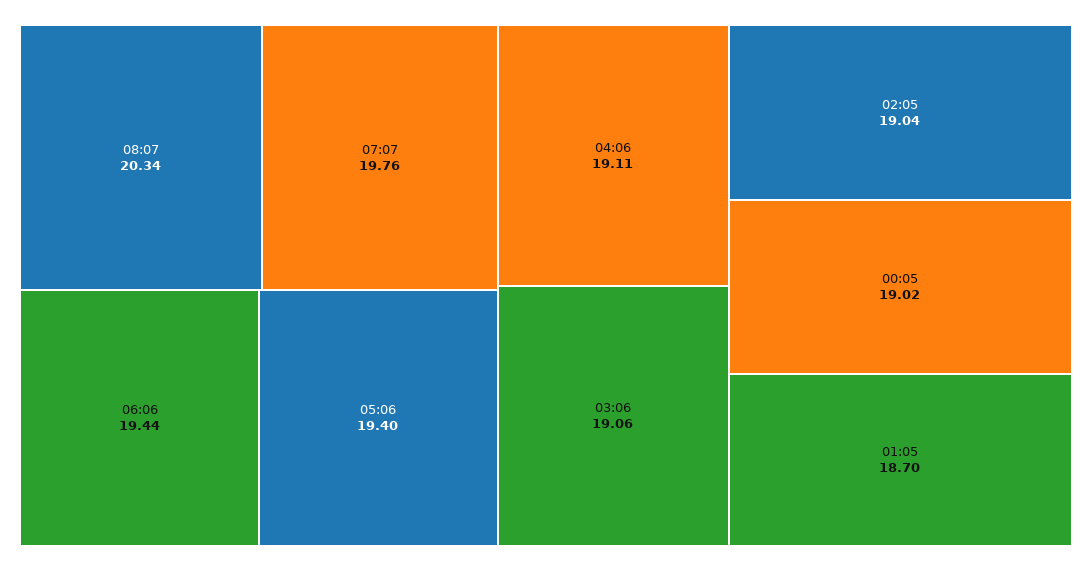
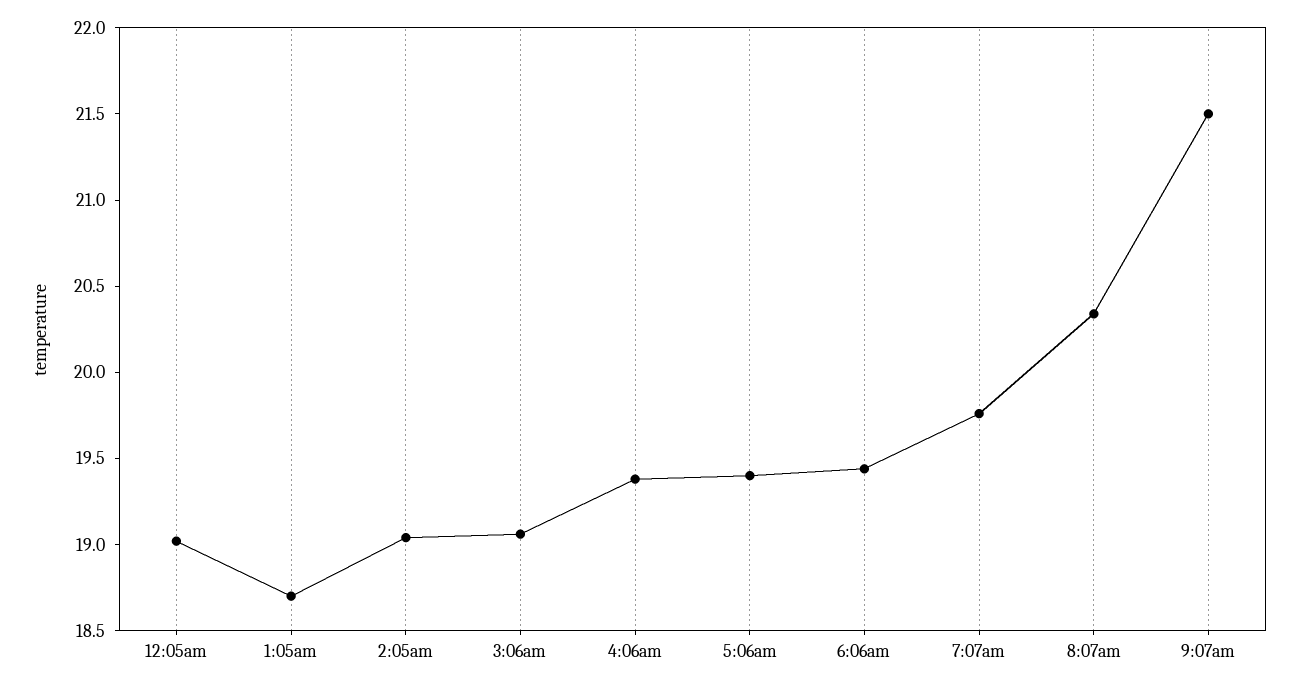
04:06: 19.11 -> 19.4
9:07am: none -> 21.5

